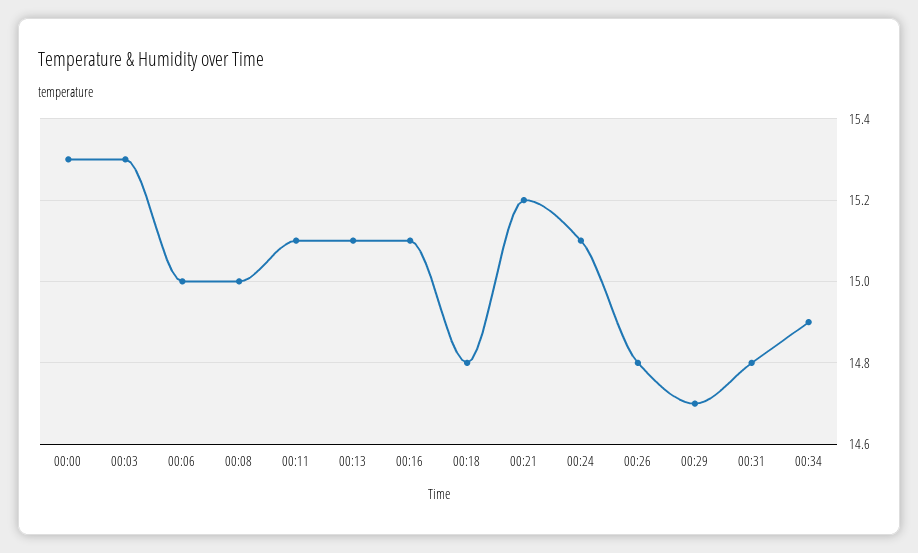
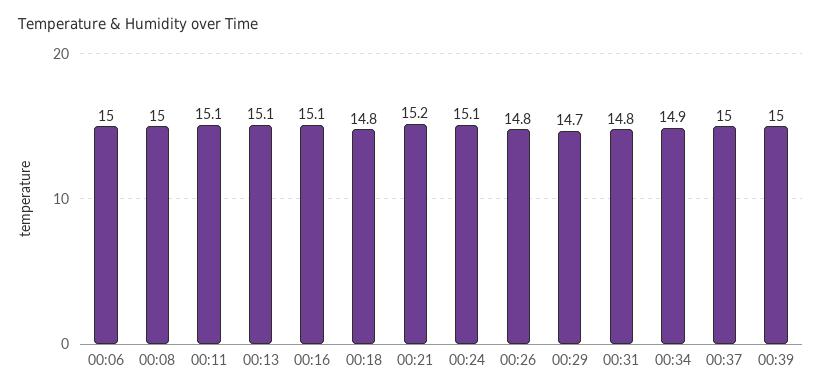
00:00: 15.3 -> none
00:03: 15.3 -> none
00:37: none -> 15
00:39: none -> 15

